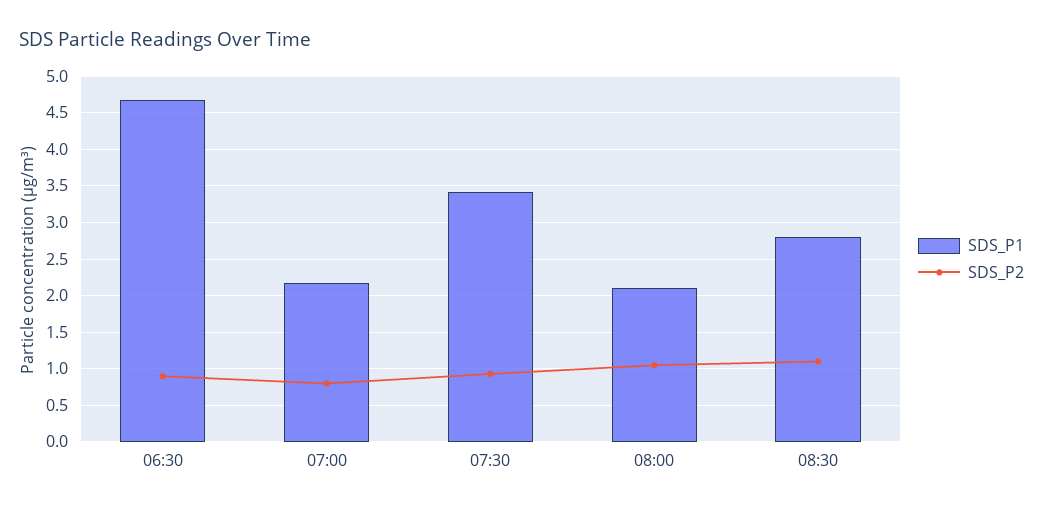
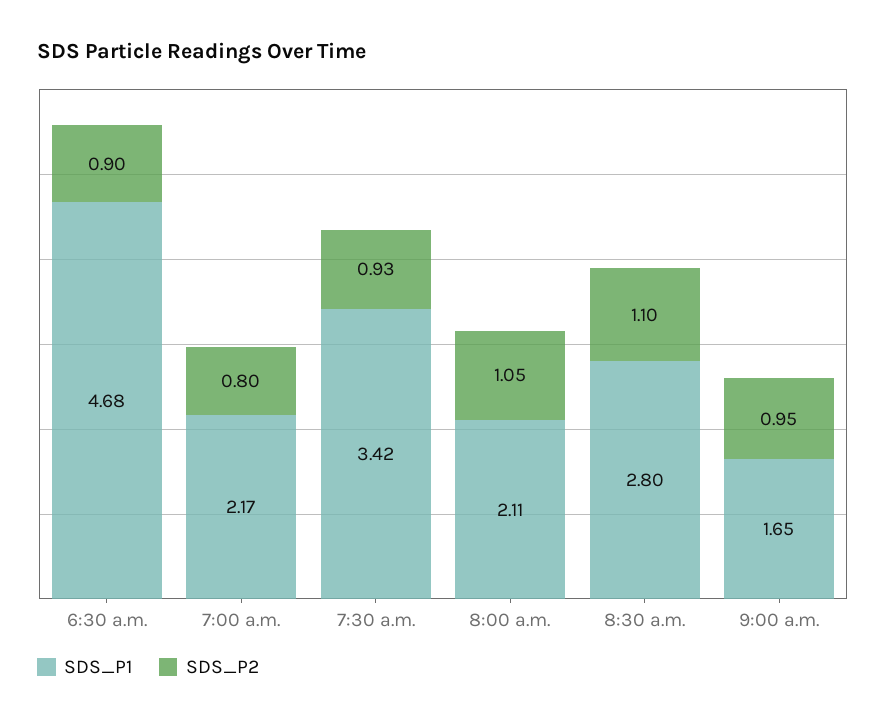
SDS_P1, 9:00 a.m.: none -> 1.65
SDS_P2, 9:00 a.m.: none -> 0.95

